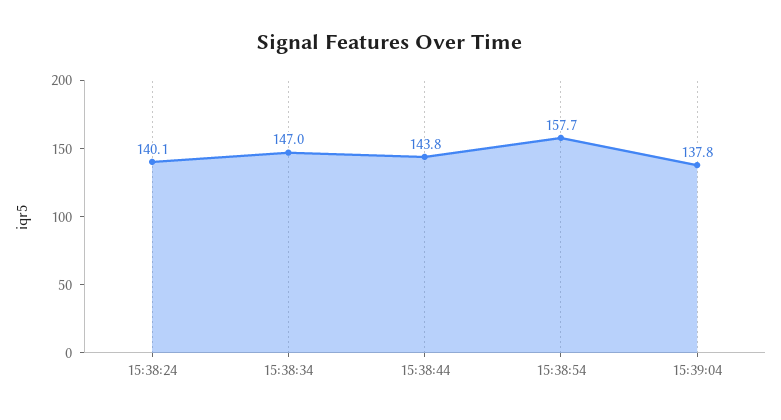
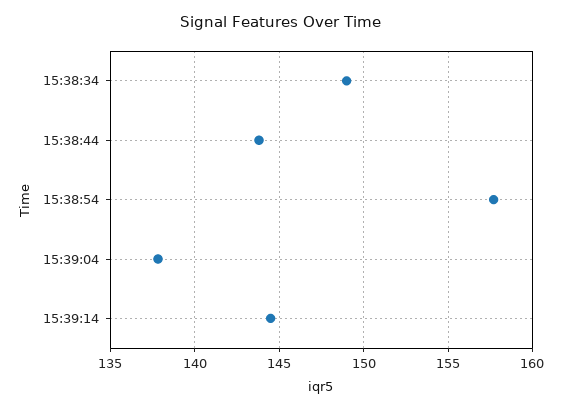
15:38:24: 140.1 -> none
15:38:34: 147 -> 149
15:39:14: none -> 144.5

